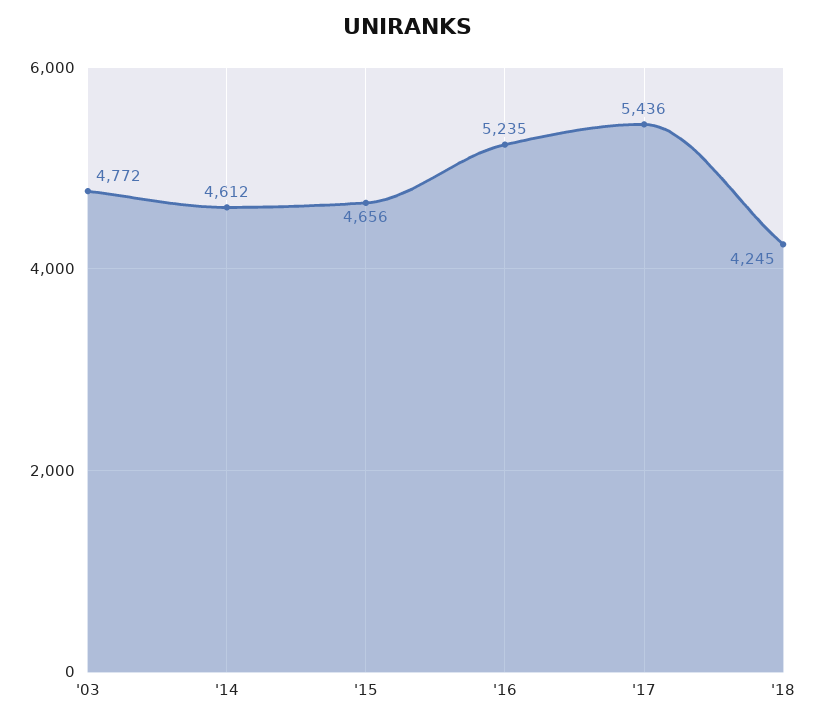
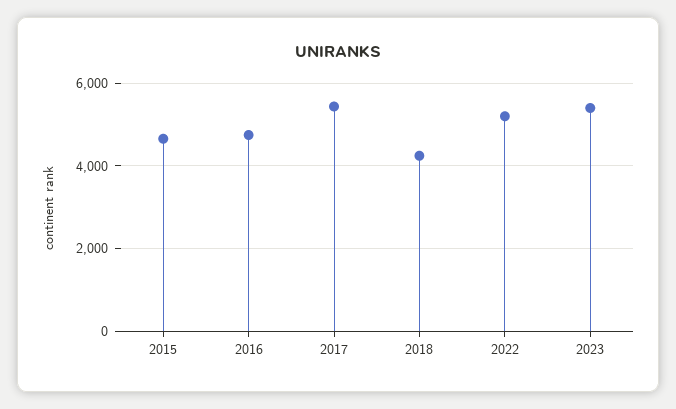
'03: 4772 -> none
'14: 4612 -> none
'16: 5235 -> 4800
2022: none -> 5200
2023: none -> 5400

